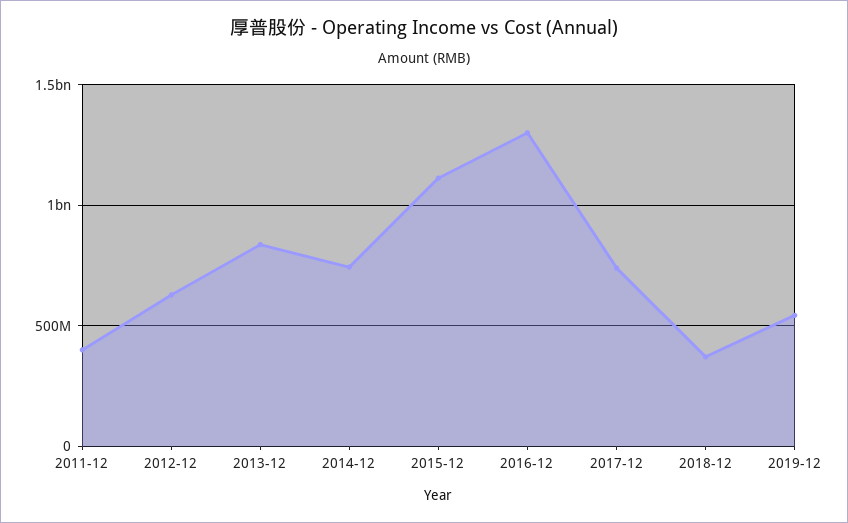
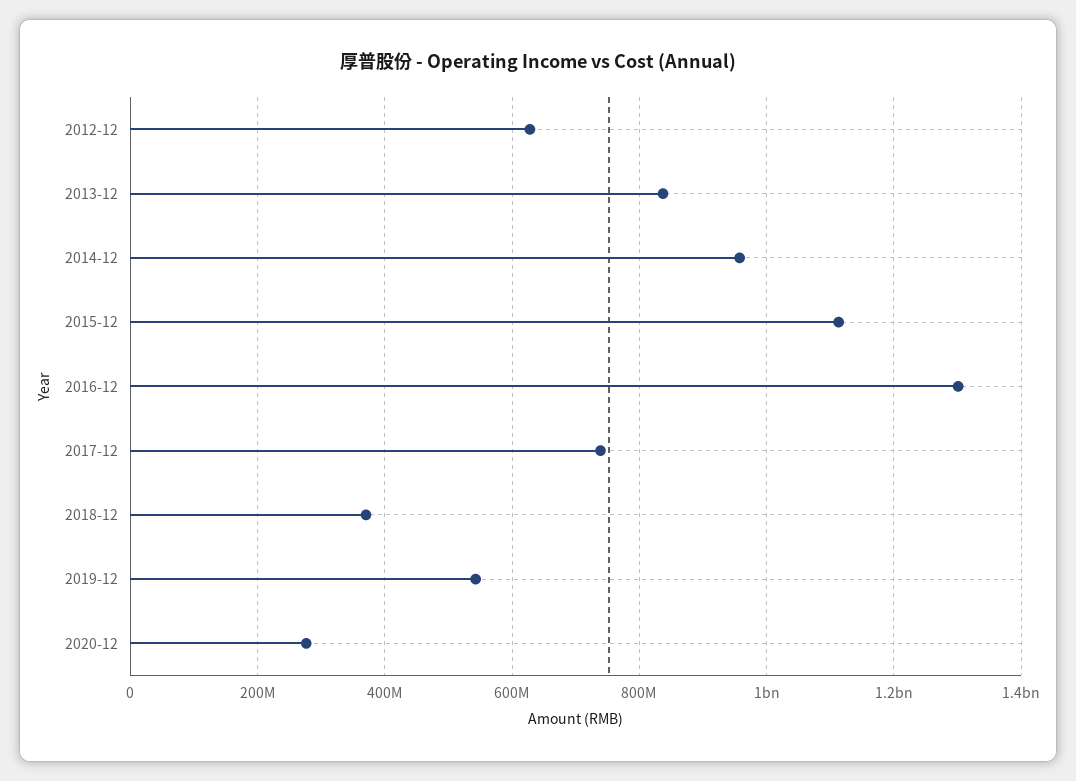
2011-12: 400000000 -> none
2014-12: 750000000 -> 960000000
2020-12: none -> 280000000

